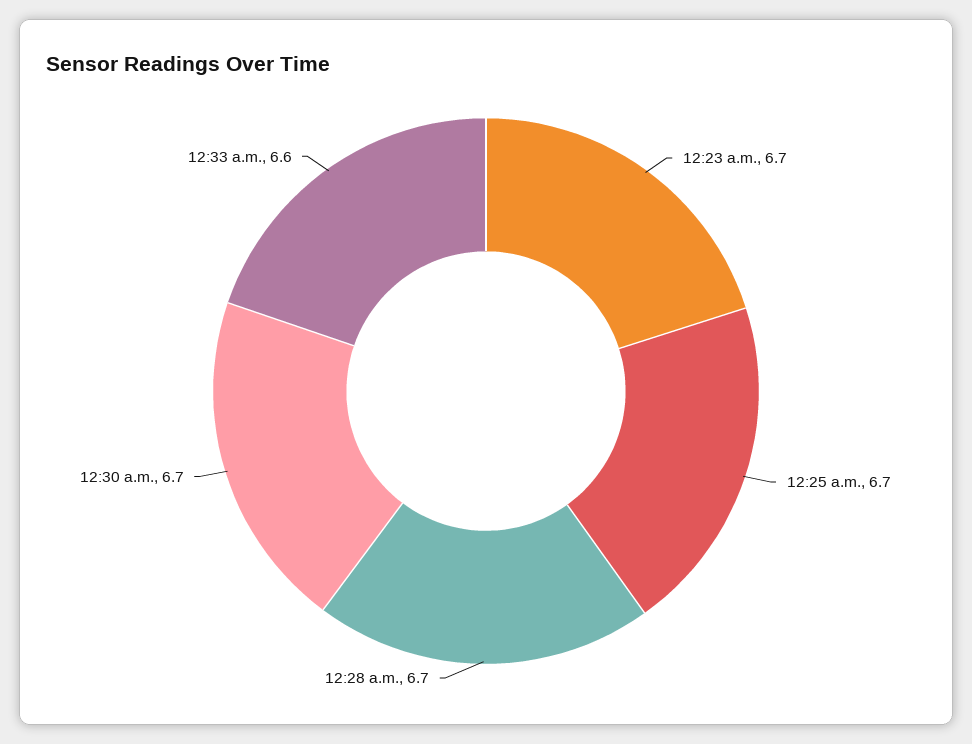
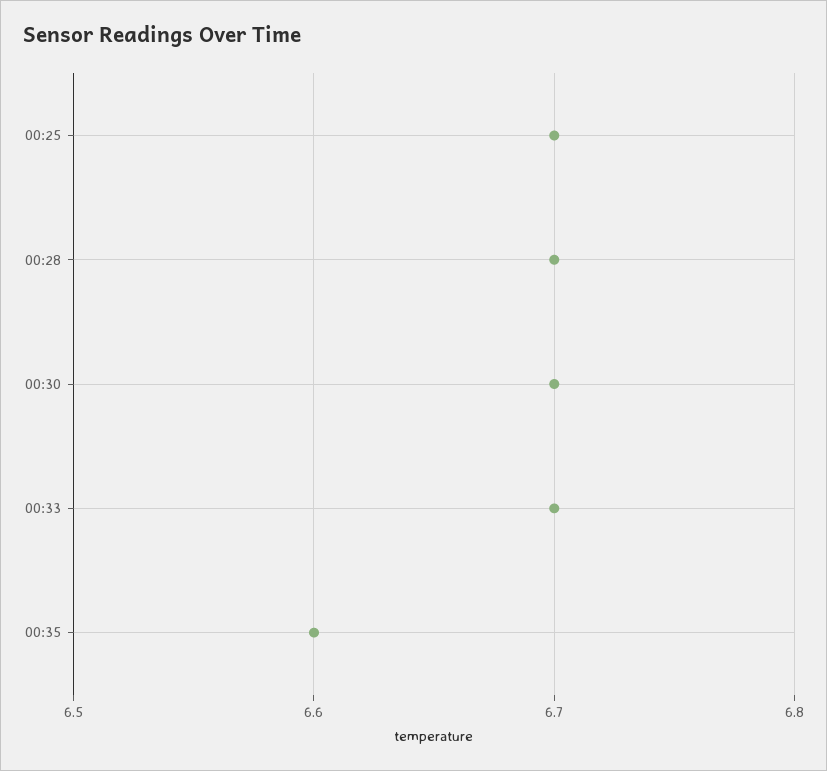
12:23 a.m.: 6.7 -> none
12:33 a.m.: 6.6 -> 6.7
00:35: none -> 6.6

